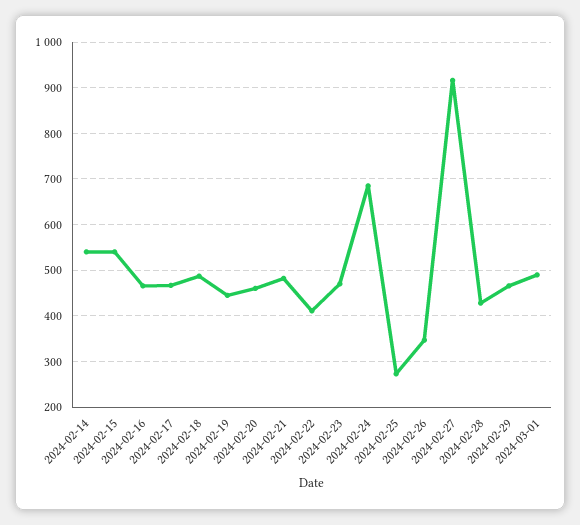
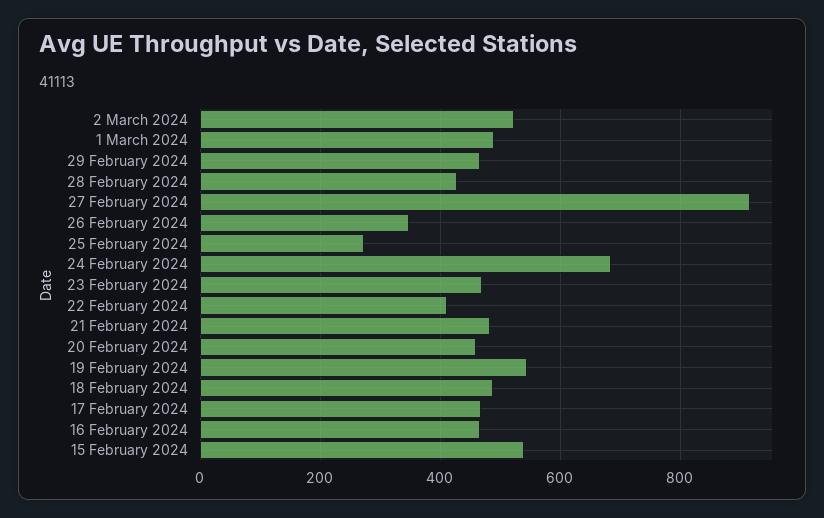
2024-02-14: 540 -> none
2024-02-19: 440 -> 540
2 March 2024: none -> 520

